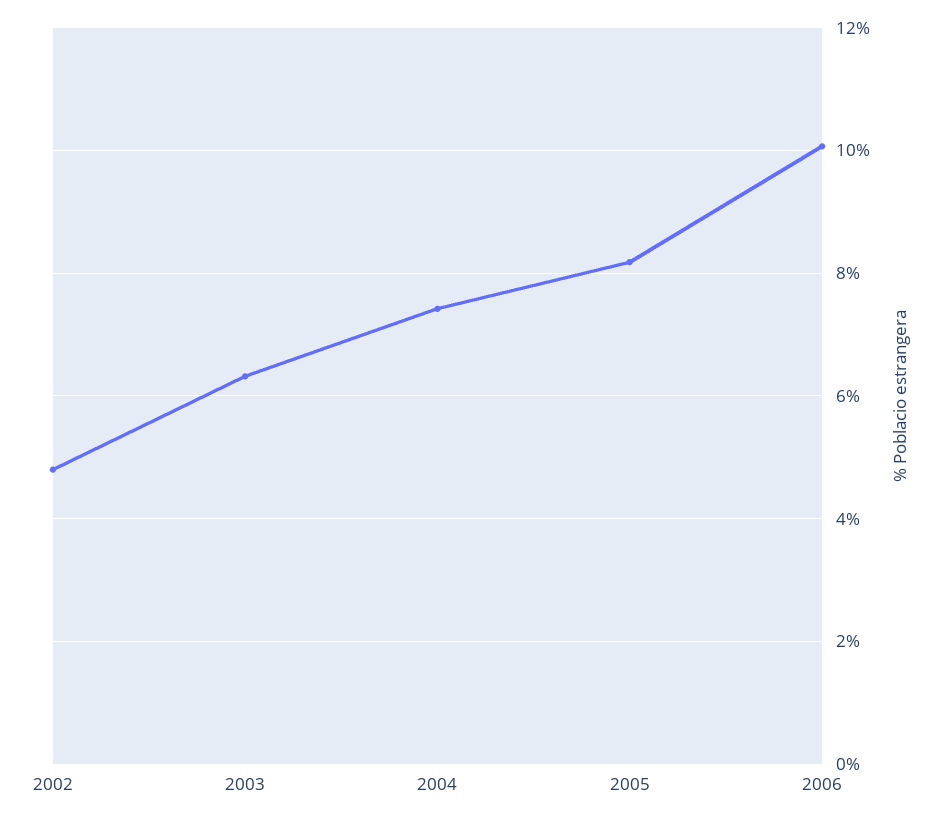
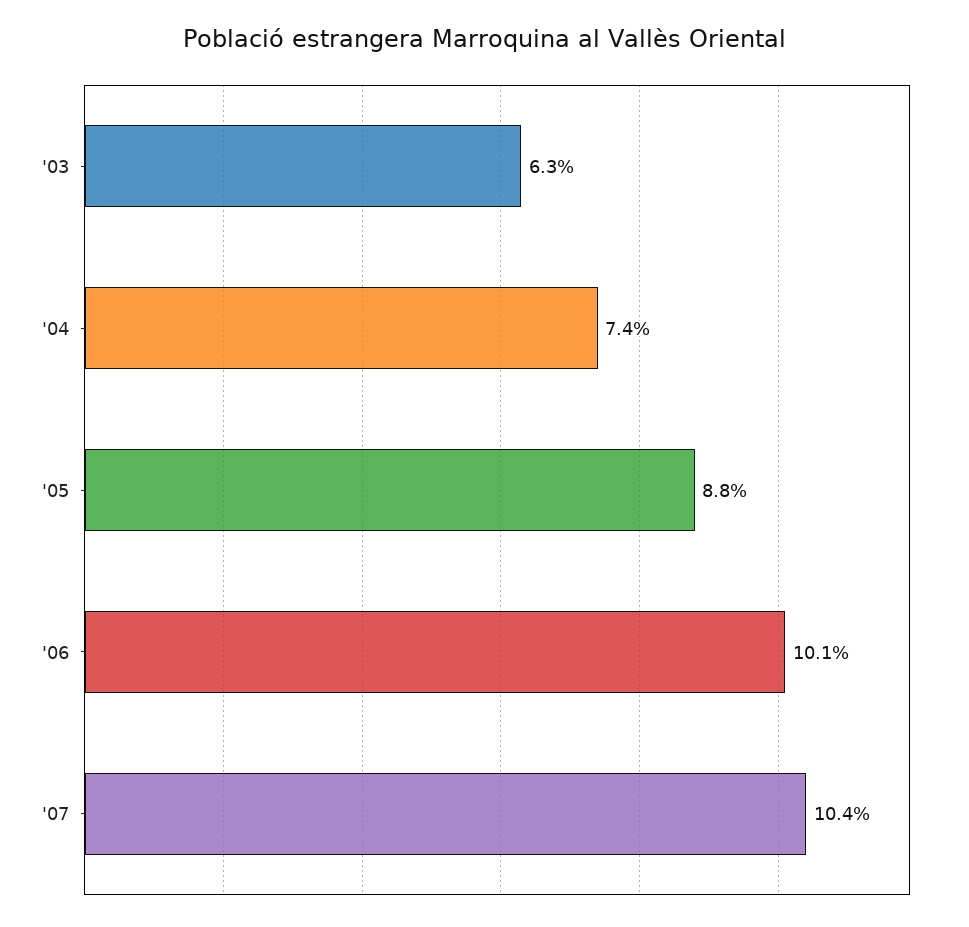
2002: 4.8 -> none
2005: 8.2 -> 8.8
'07: none -> 10.4

